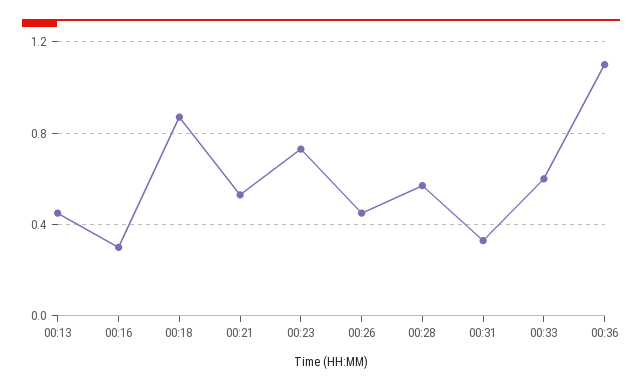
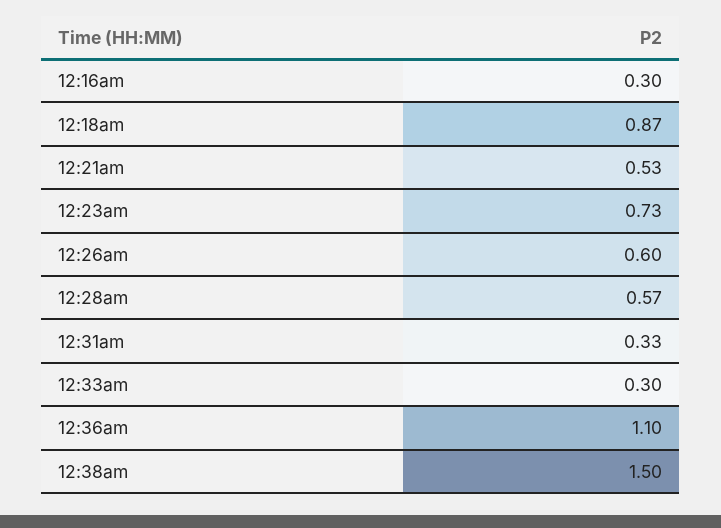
00:13: 0.45 -> none
00:26: 0.45 -> 0.6
00:33: 0.6 -> 0.3
12:38am: none -> 1.5

